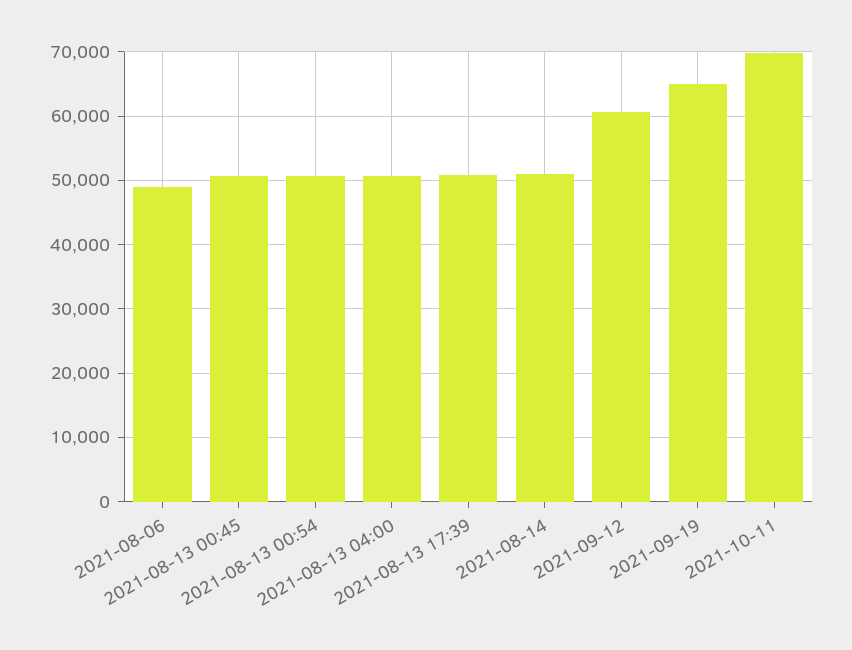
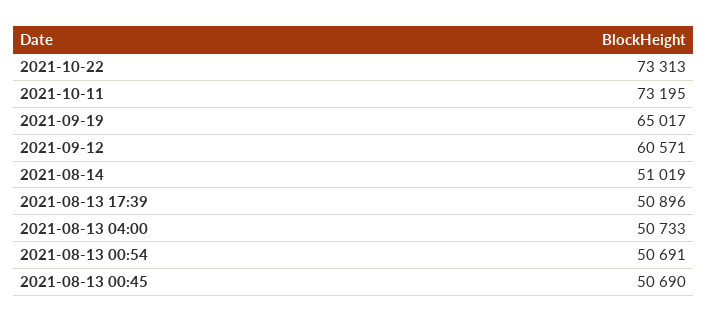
2021-08-06: 49000 -> none
2021-10-11: 70000 -> 73195
2021-10-22: none -> 73313

